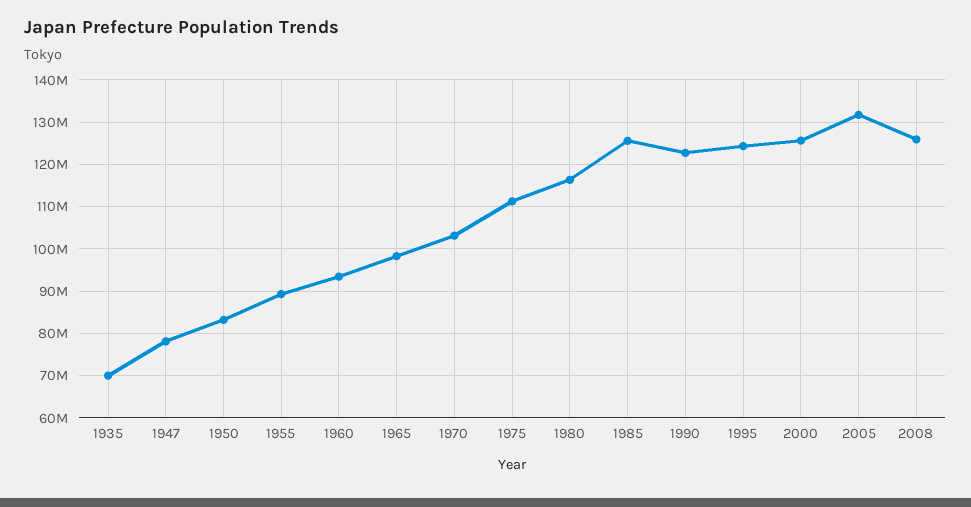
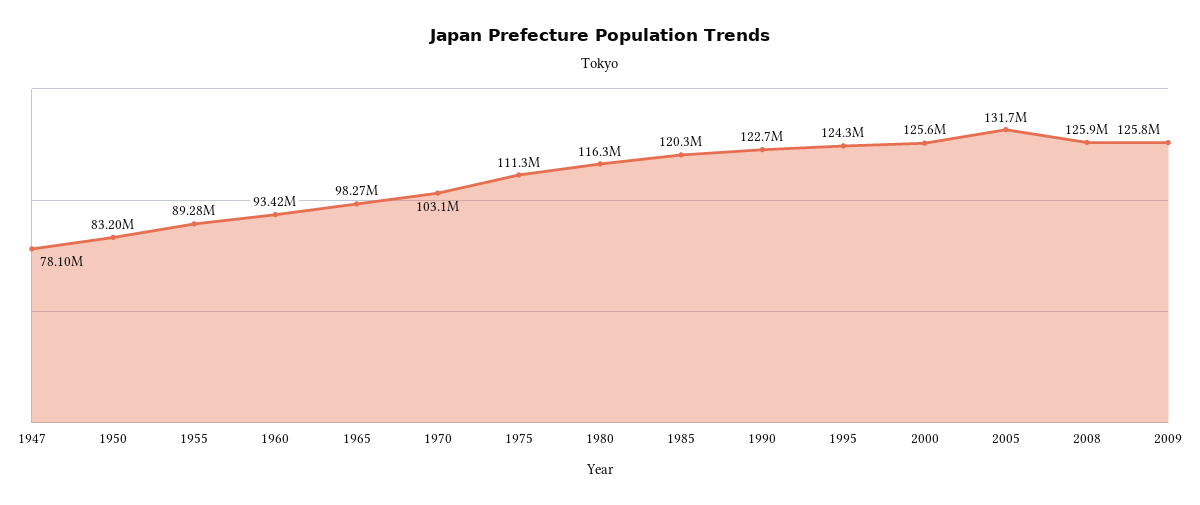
1935: 70000000 -> none
1985: 126000000 -> 120300000
2009: none -> 125800000

